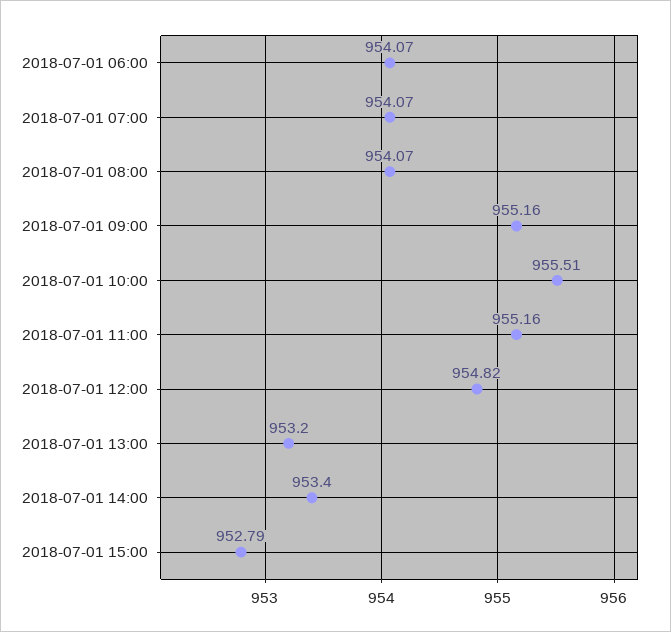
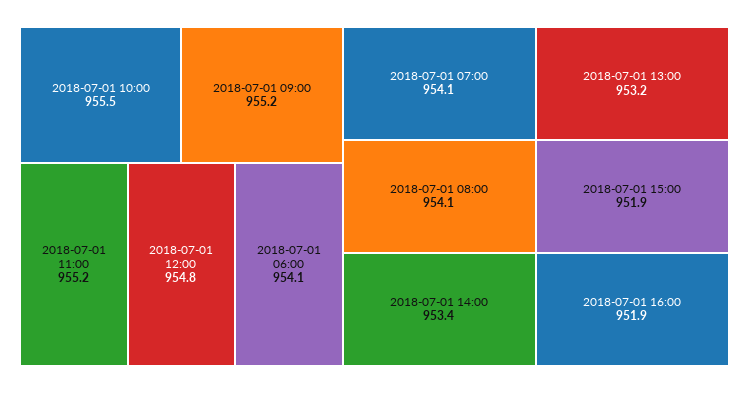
2018-07-01 15:00: 952.79 -> 951.9
2018-07-01 16:00: none -> 951.9

